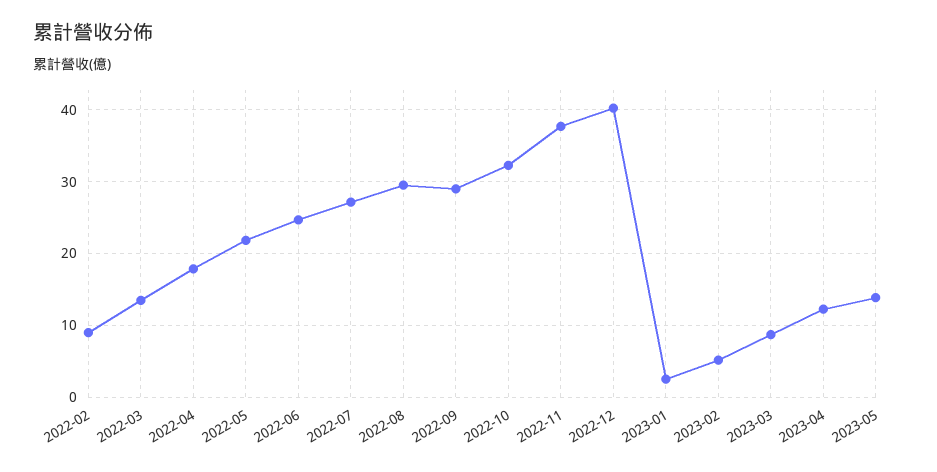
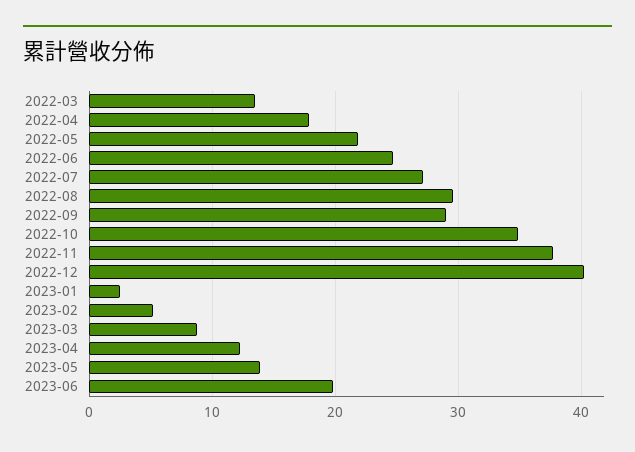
2022-02: 9 -> none
2022-10: 32 -> 35
2023-06: none -> 20

